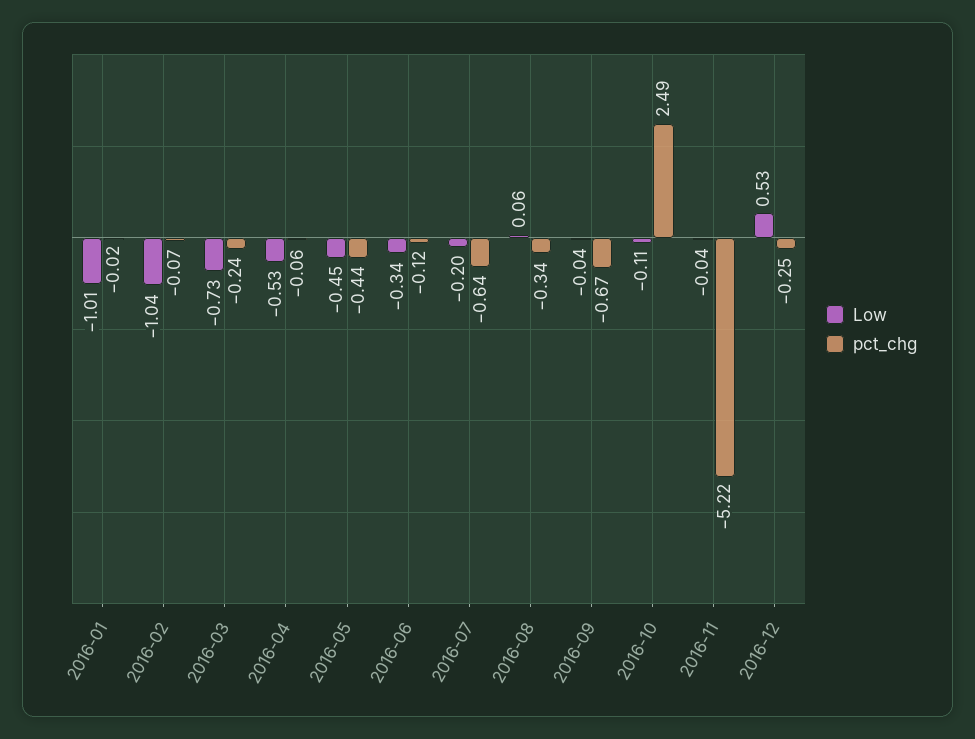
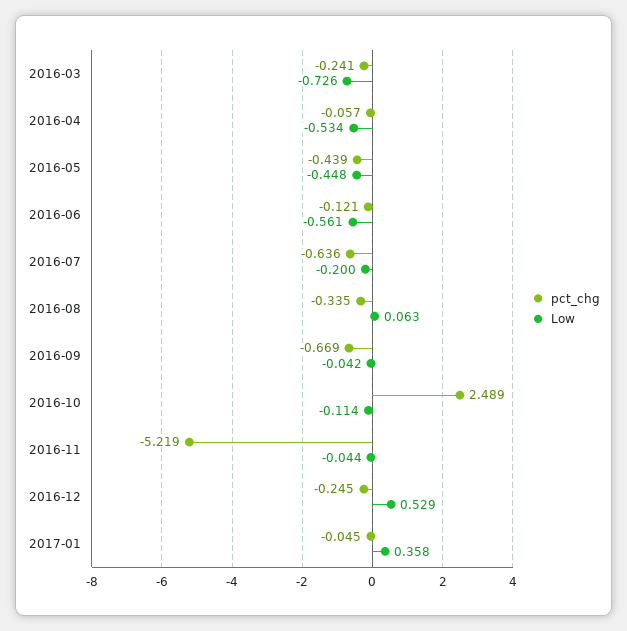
Low, 2016-01: -1.01 -> none
pct_chg, 2016-01: -0.02 -> none
Low, 2016-02: -1.04 -> none
pct_chg, 2016-02: -0.07 -> none
Low, 2016-06: -0.34 -> -0.561
pct_chg, 2017-01: none -> -0.045
Low, 2017-01: none -> 0.358

